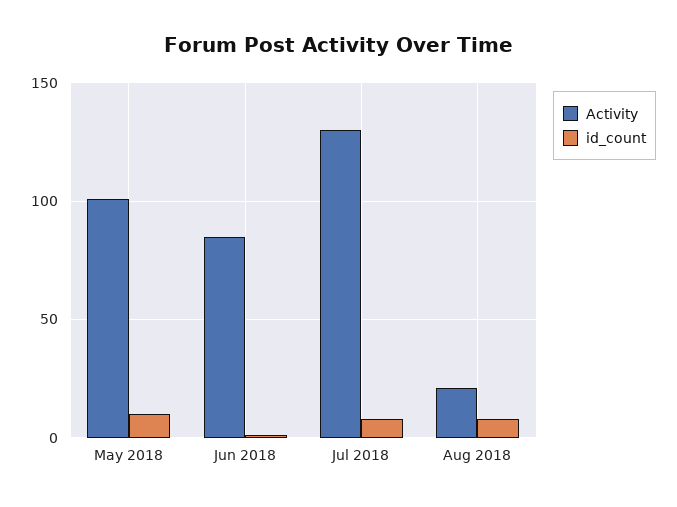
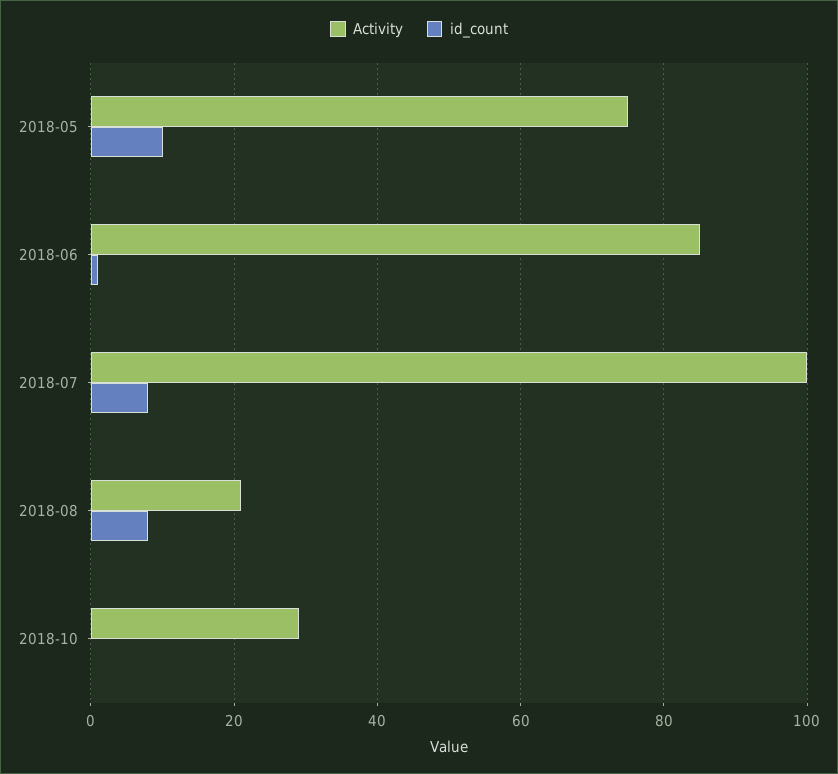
Activity, May 2018: 100 -> 75
Activity, Jul 2018: 130 -> 100
Activity, 2018-10: none -> 30
id_count, 2018-10: none -> 0

